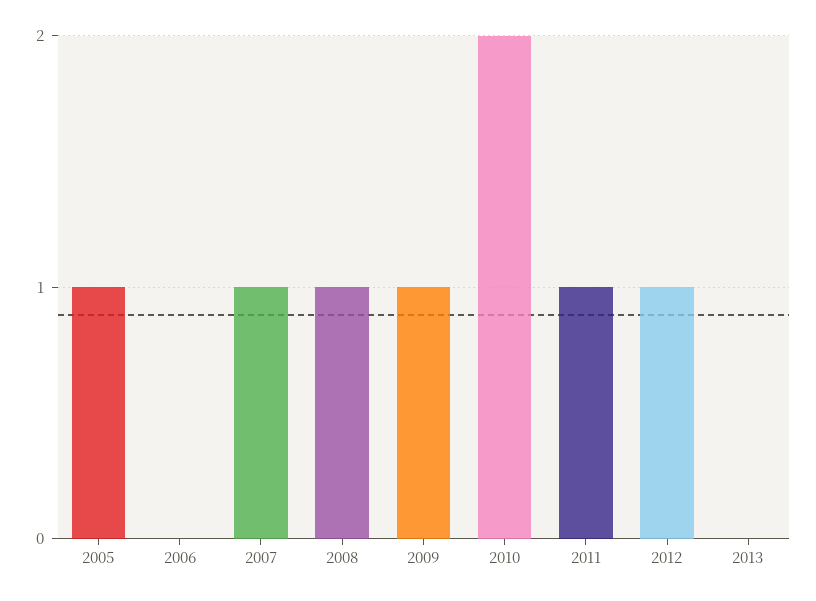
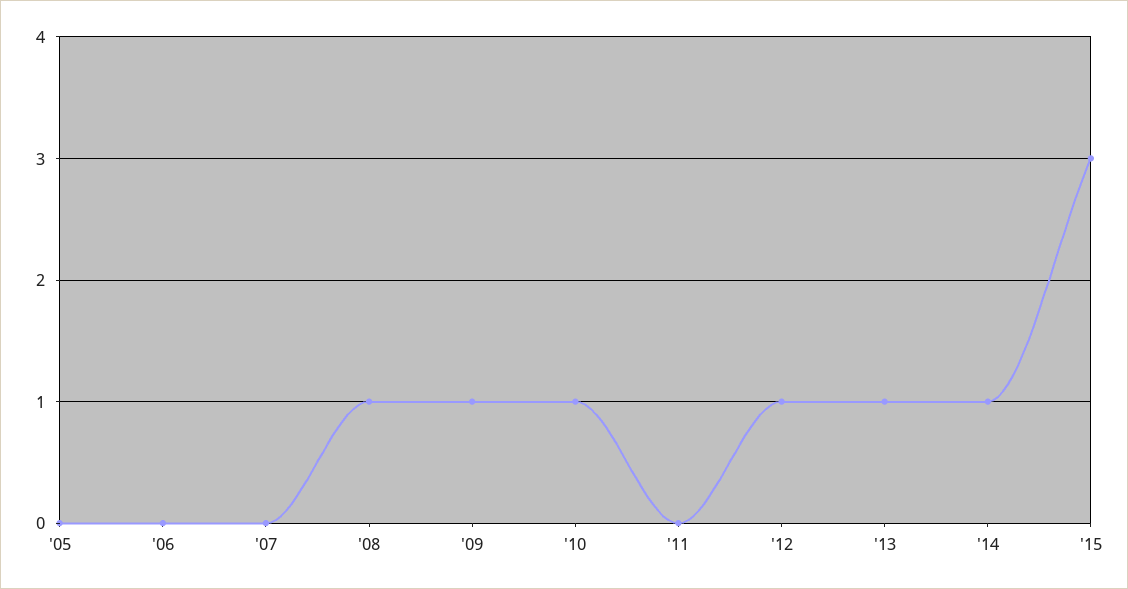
2005: 1 -> 0
2007: 1 -> 0
2010: 2 -> 1
2011: 1 -> 0
2013: 0 -> 1
'14: none -> 1
'15: none -> 3

